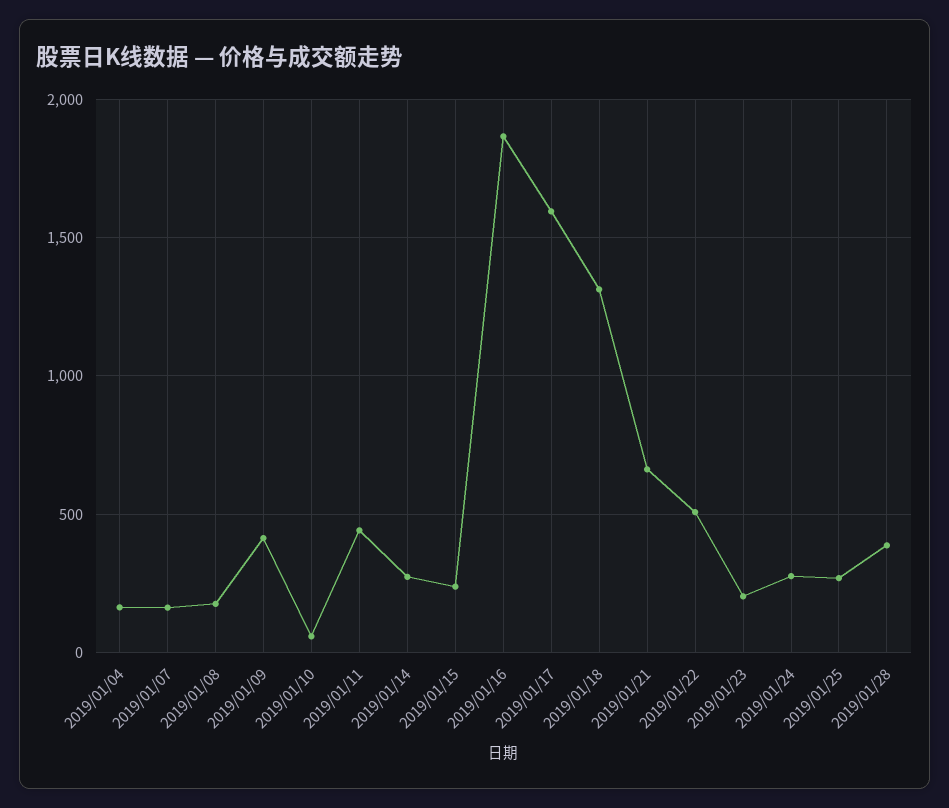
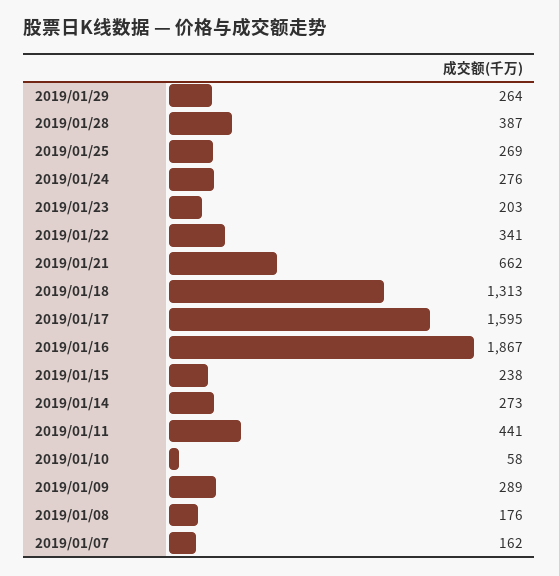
2019/01/04: 150 -> none
2019/01/09: 400 -> 289
2019/01/22: 500 -> 341
2019/01/29: none -> 264

